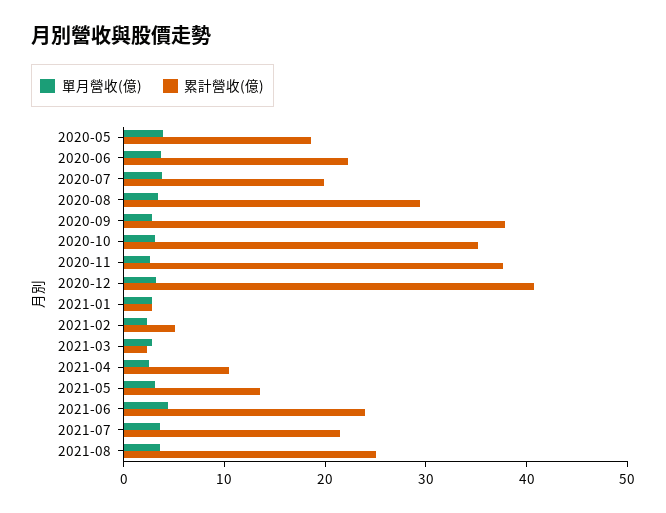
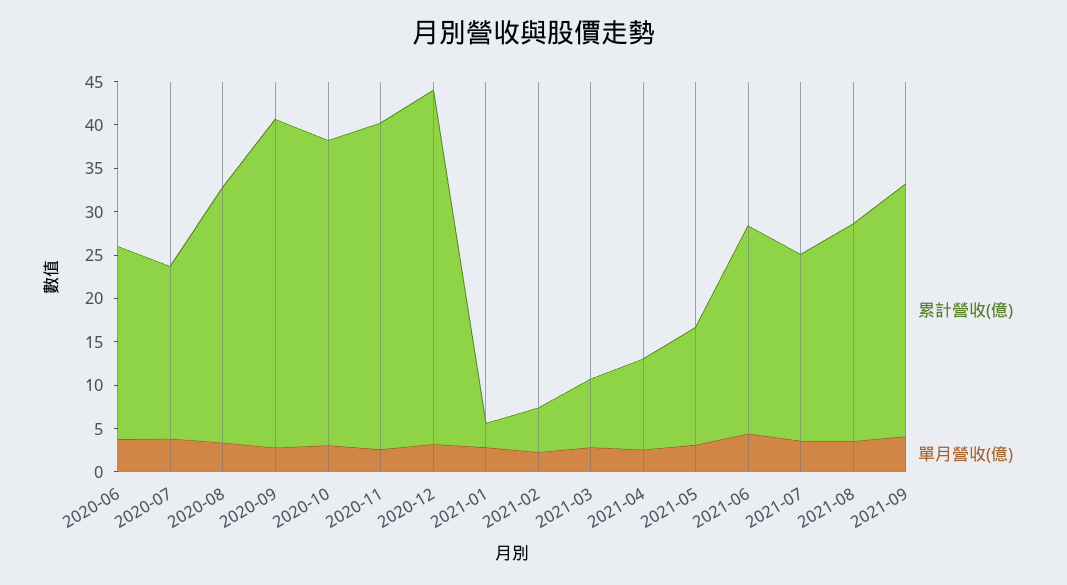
單月營收(億), 2020-05: 4 -> none
累計營收(億), 2020-05: 18 -> none
累計營收(億), 2021-03: 2 -> 8
累計營收(億), 2021-09: none -> 29
單月營收(億), 2021-09: none -> 4

